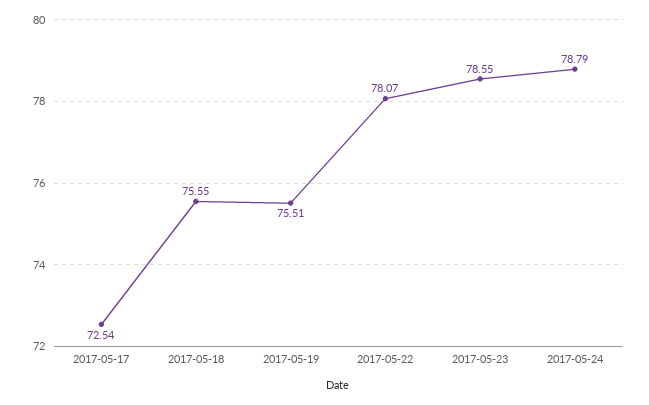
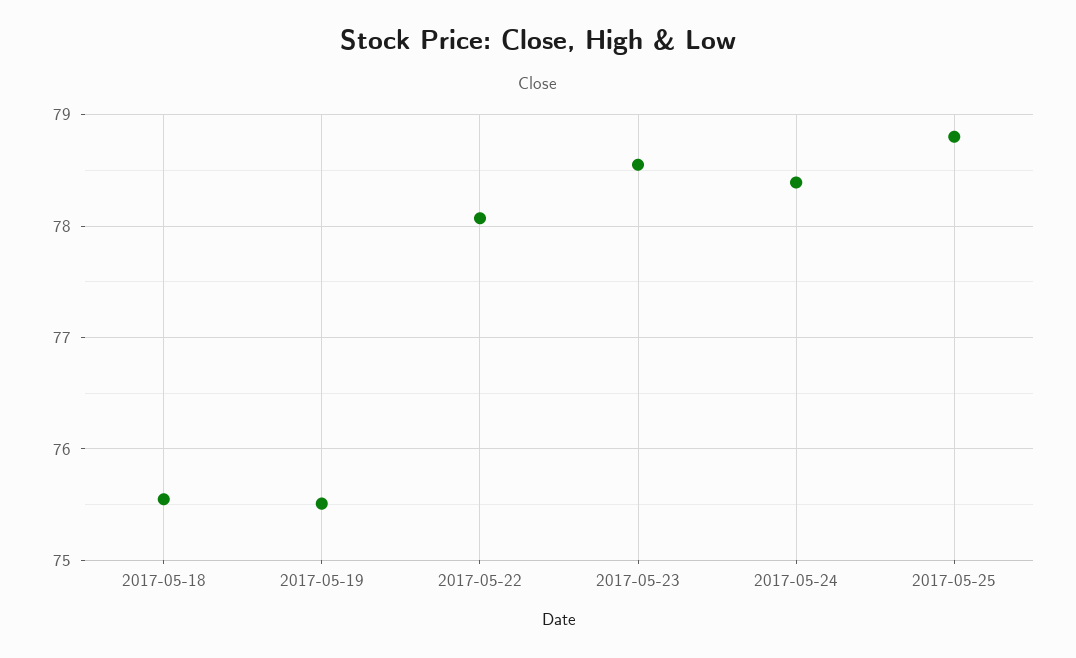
2017-05-17: 72.54 -> none
2017-05-24: 78.79 -> 78.4
2017-05-25: none -> 78.8

